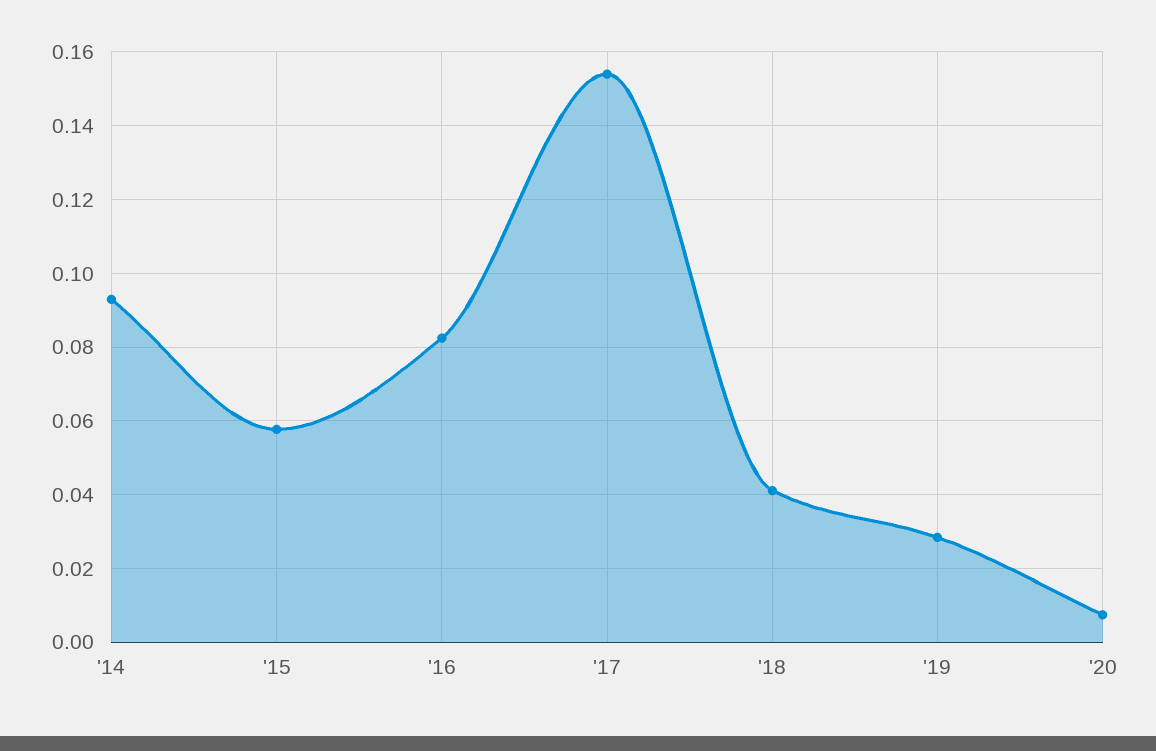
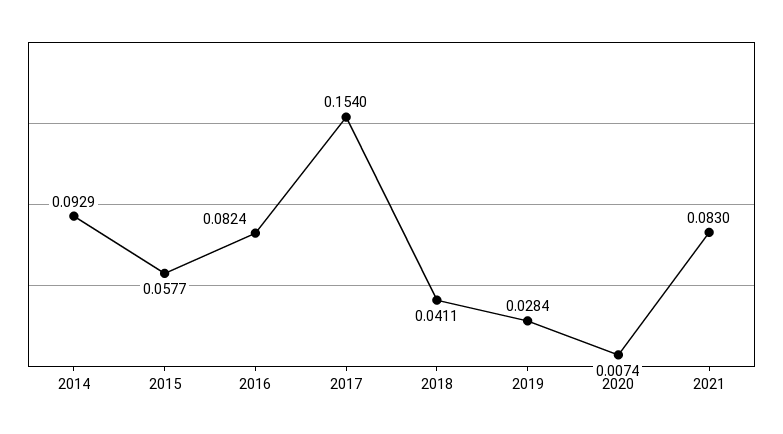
2021: none -> 0.083

